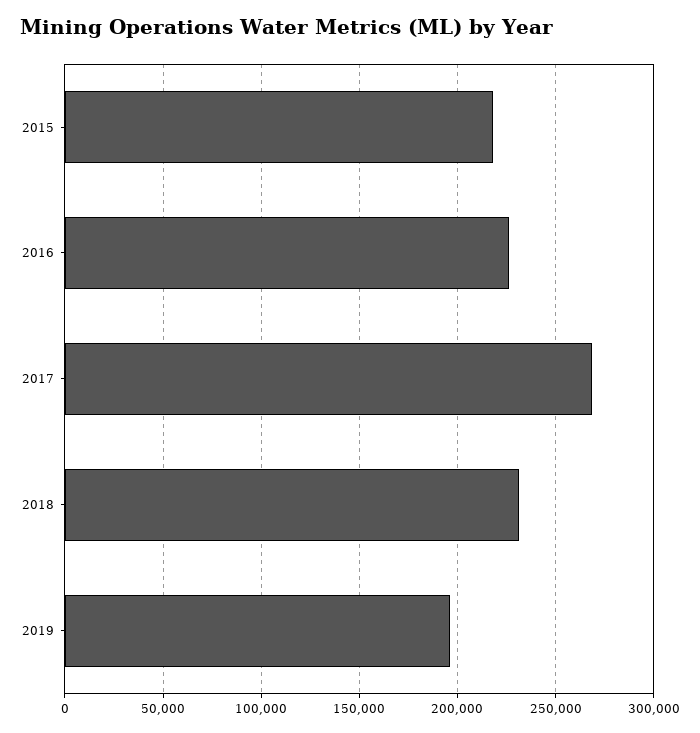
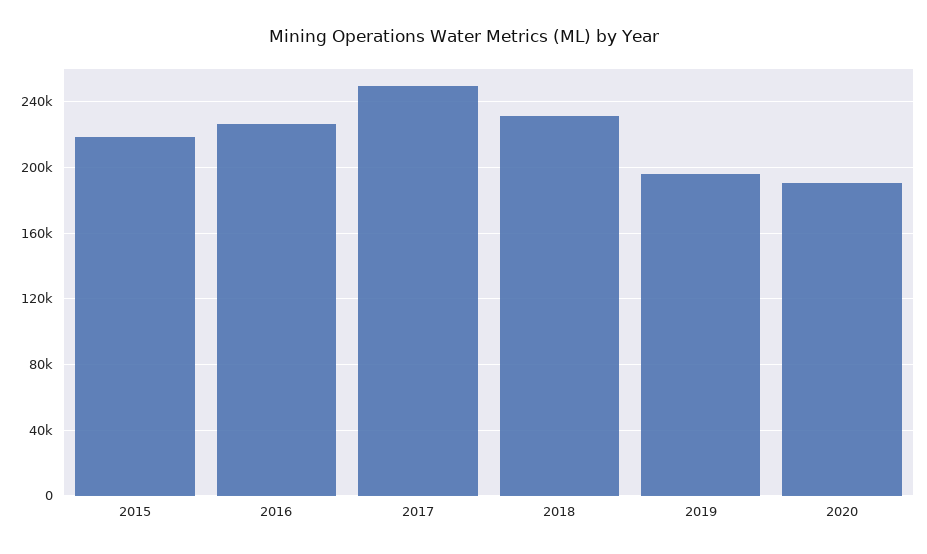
2017: 270000 -> 250000
2020: none -> 190000

